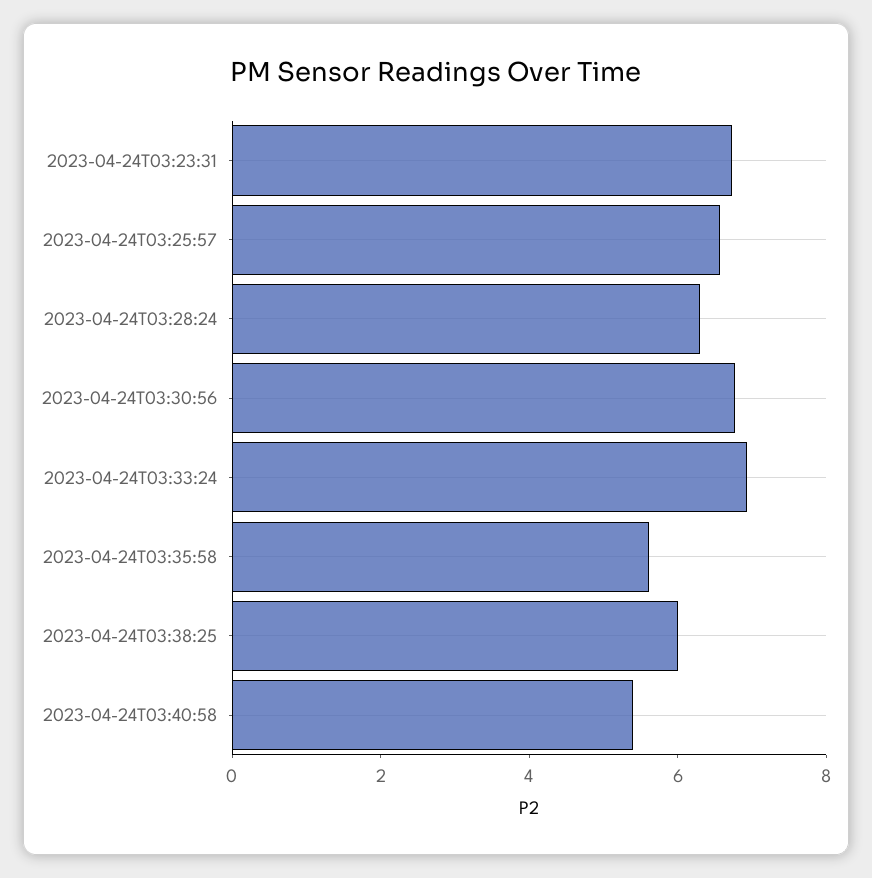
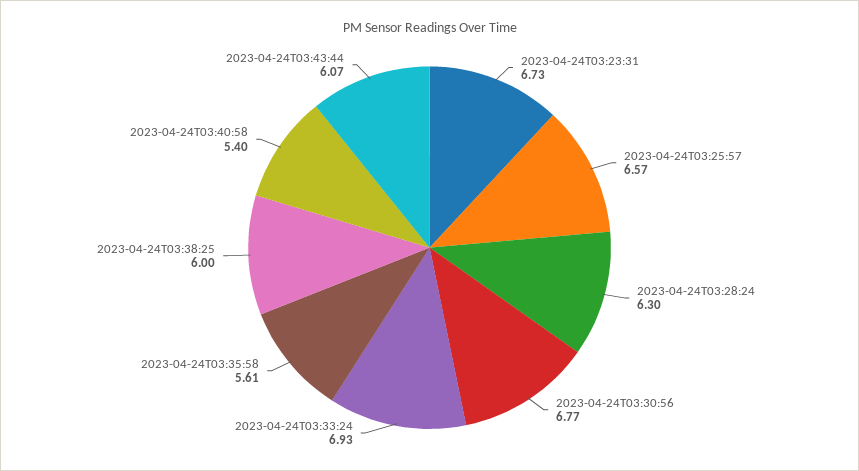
2023-04-24T03:43:44: none -> 6.07

